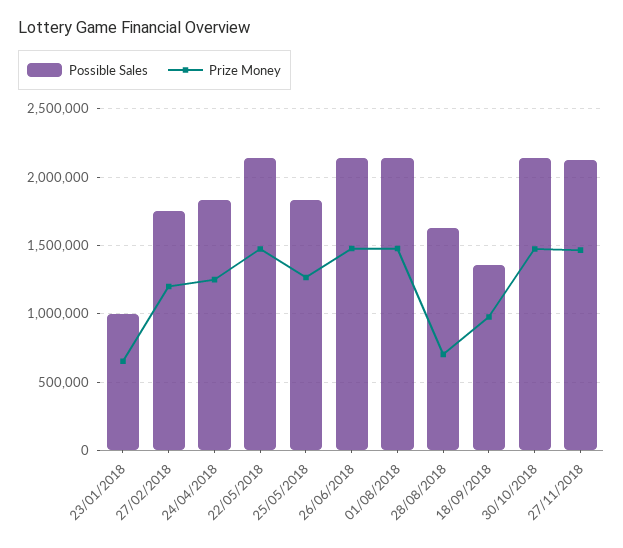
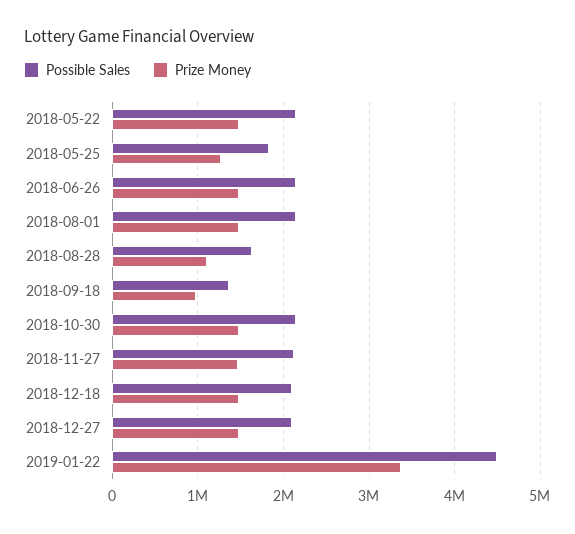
Possible Sales, 23/01/2018: 1000000 -> none
Prize Money, 23/01/2018: 650000 -> none
Possible Sales, 27/02/2018: 1750000 -> none
Prize Money, 27/02/2018: 1200000 -> none
Possible Sales, 24/04/2018: 1850000 -> none
Prize Money, 24/04/2018: 1250000 -> none
Prize Money, 28/08/2018: 700000 -> 1100000
Possible Sales, 2018-12-18: none -> 2100000
Prize Money, 2018-12-18: none -> 1500000
Possible Sales, 2018-12-27: none -> 2100000
Prize Money, 2018-12-27: none -> 1500000
Possible Sales, 2019-01-22: none -> 4500000
Prize Money, 2019-01-22: none -> 3400000

